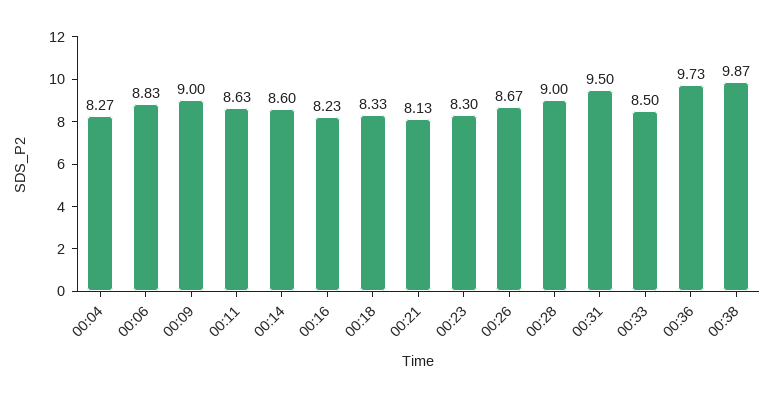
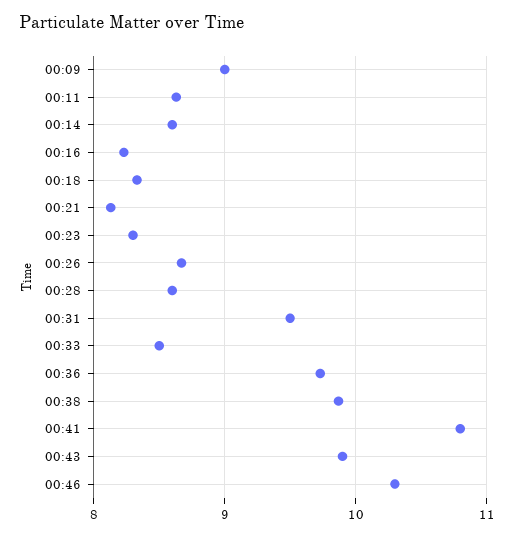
00:04: 8.27 -> none
00:06: 8.83 -> none
00:28: 9 -> 8.6
00:41: none -> 10.8
00:43: none -> 9.9
00:46: none -> 10.3

